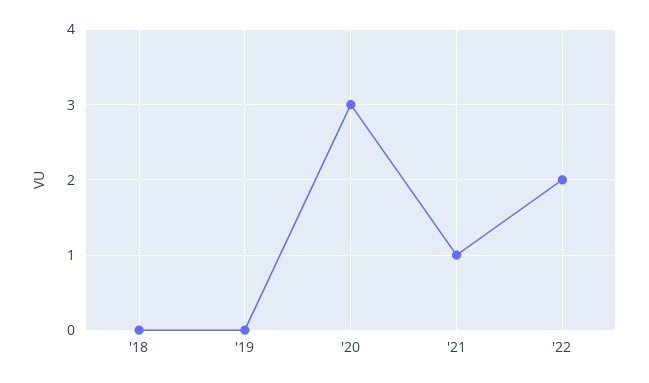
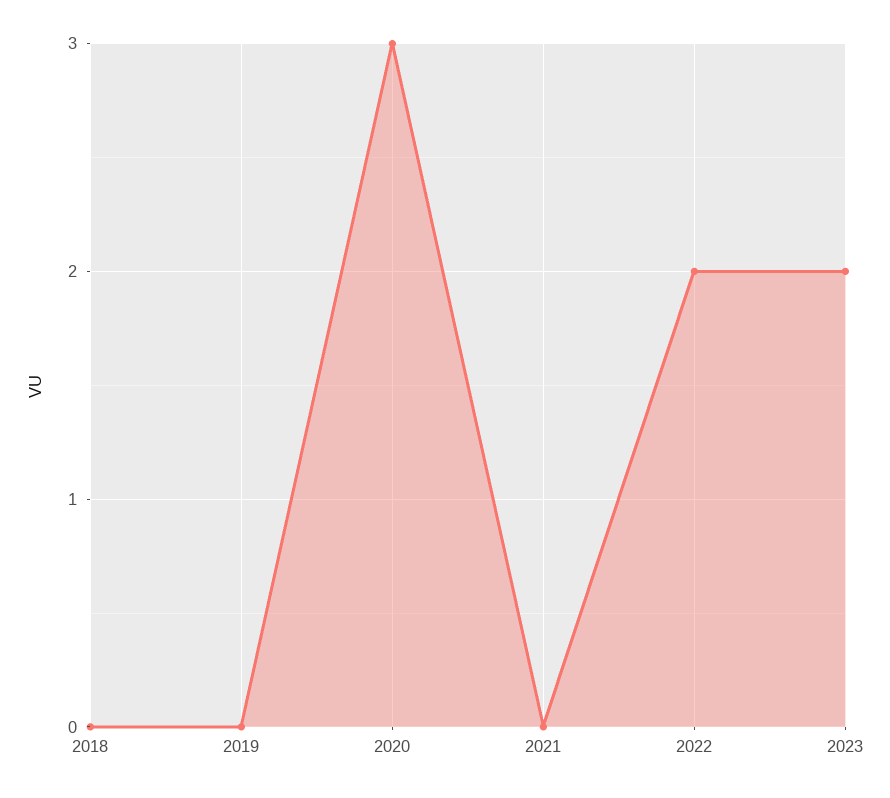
'21: 1 -> 0
2023: none -> 2

